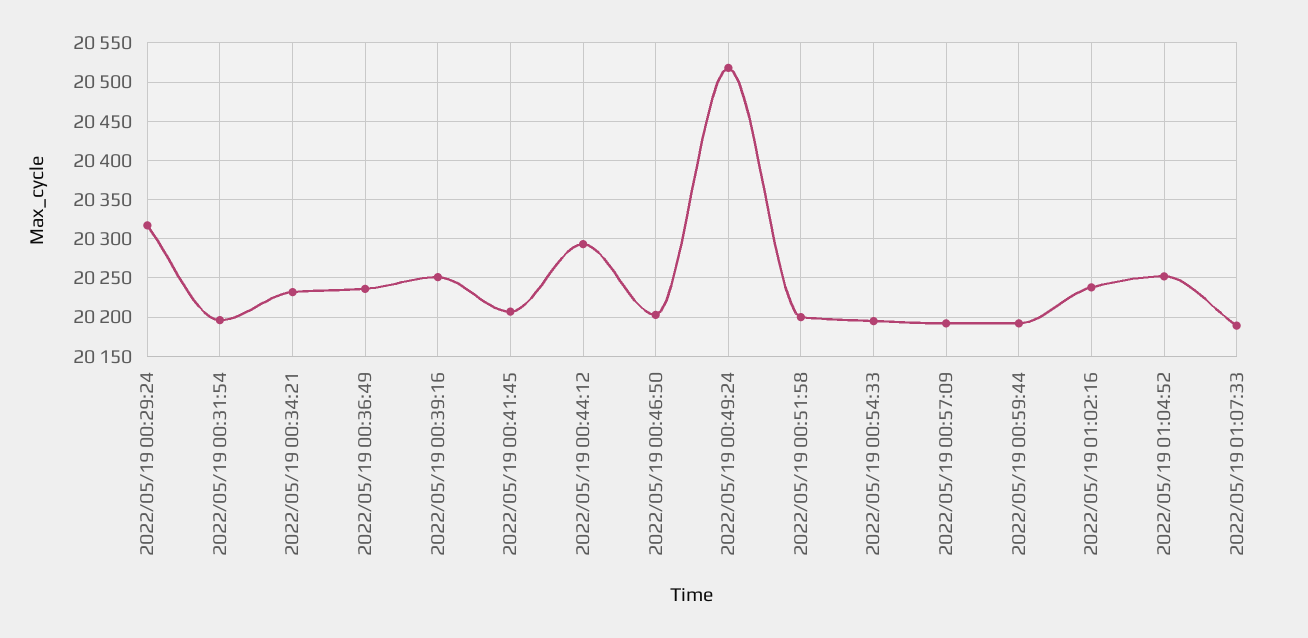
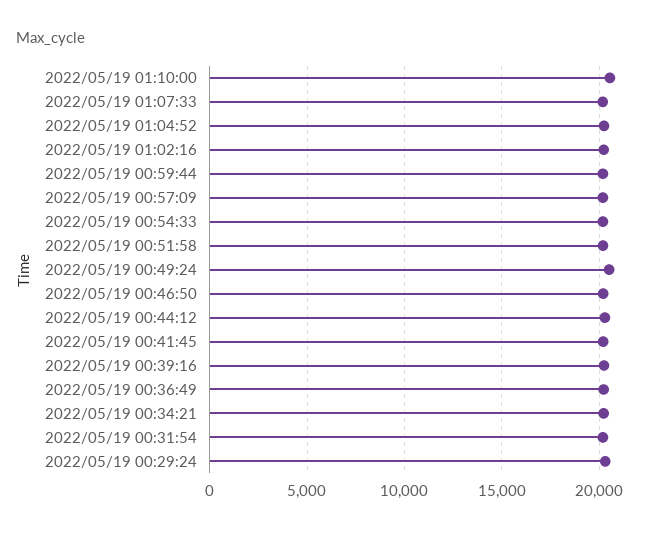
2022/05/19 01:10:00: none -> 20500

